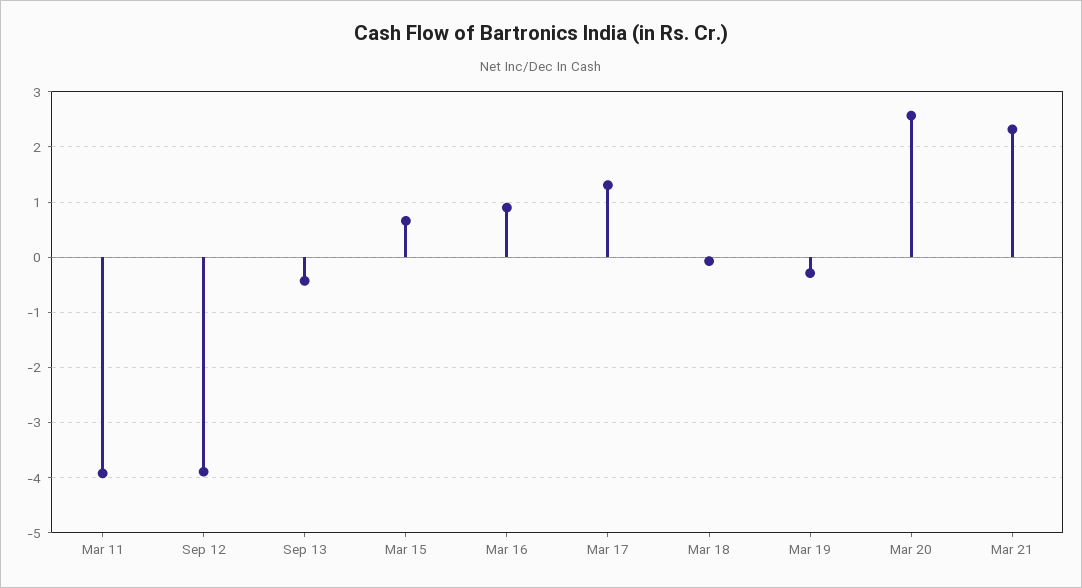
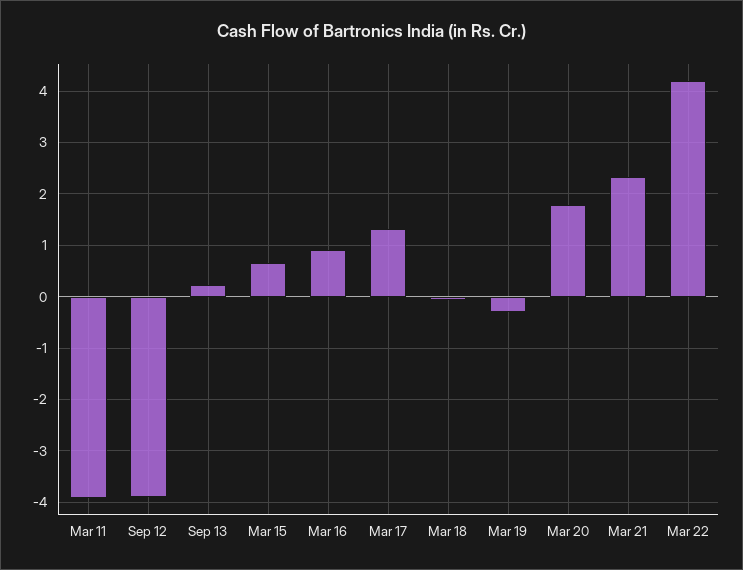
Sep 13: -0.4 -> 0.2
Mar 20: 2.6 -> 1.8
Mar 22: none -> 4.2

